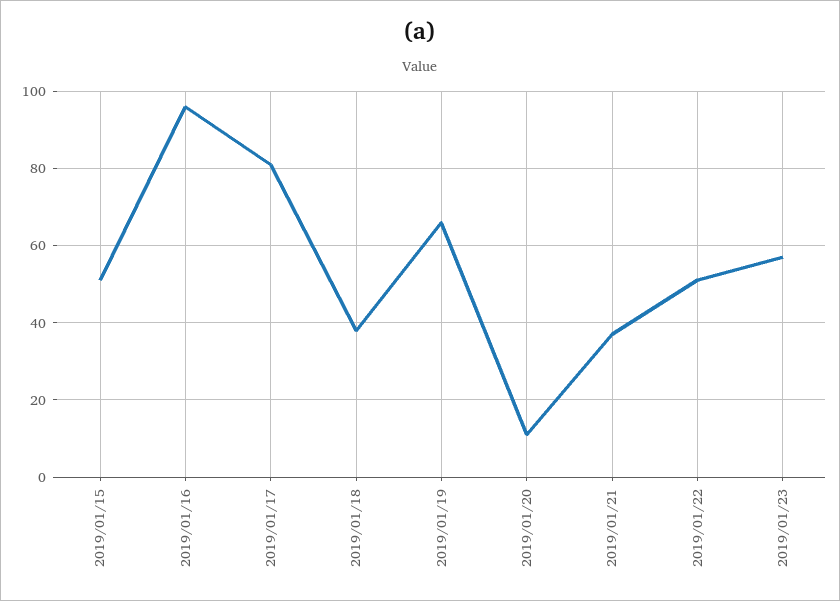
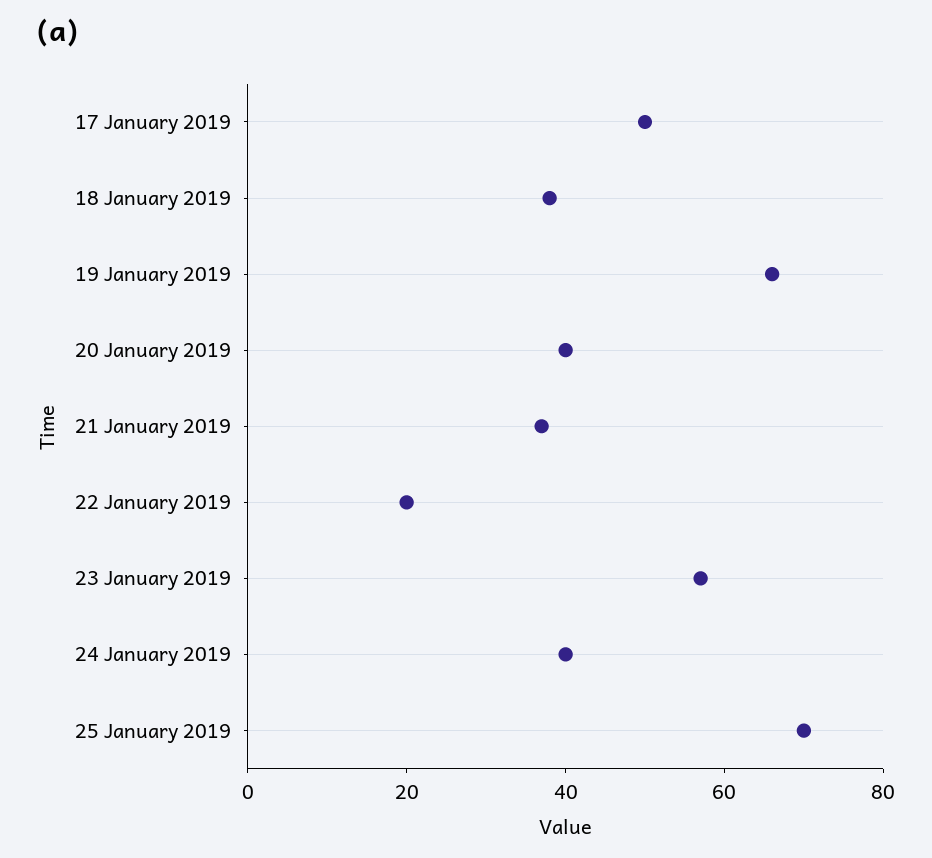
2019/01/15: 50 -> none
2019/01/16: 95 -> none
2019/01/17: 80 -> 50
2019/01/20: 10 -> 40
2019/01/22: 50 -> 20
24 January 2019: none -> 40
25 January 2019: none -> 70

